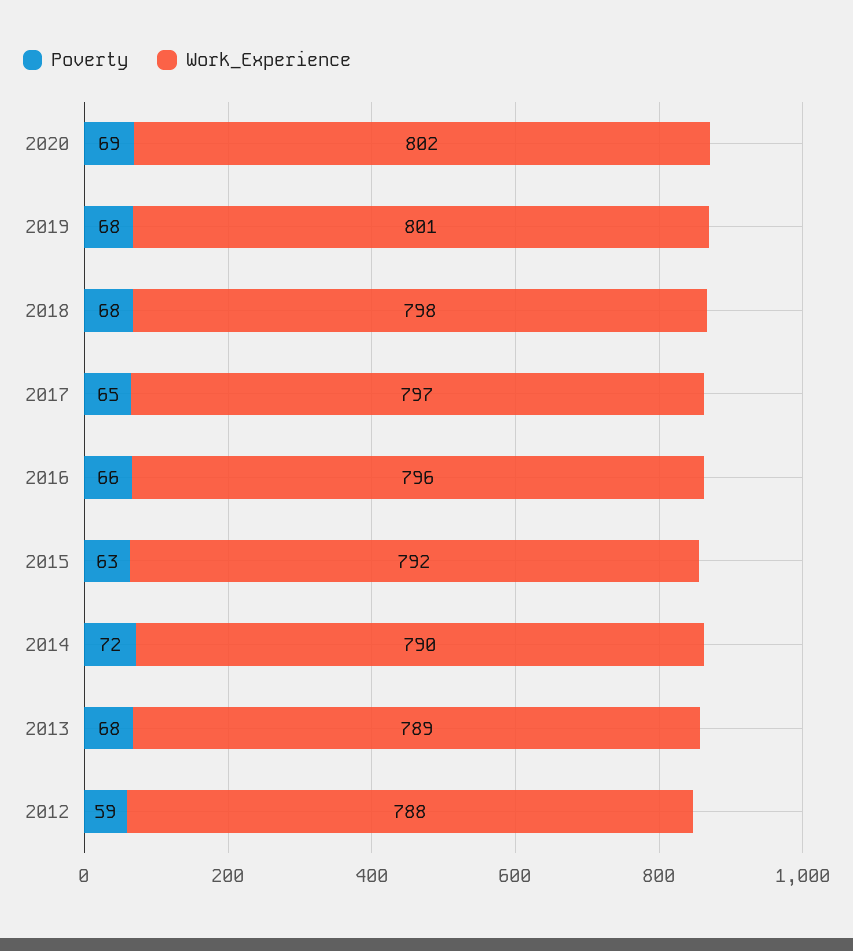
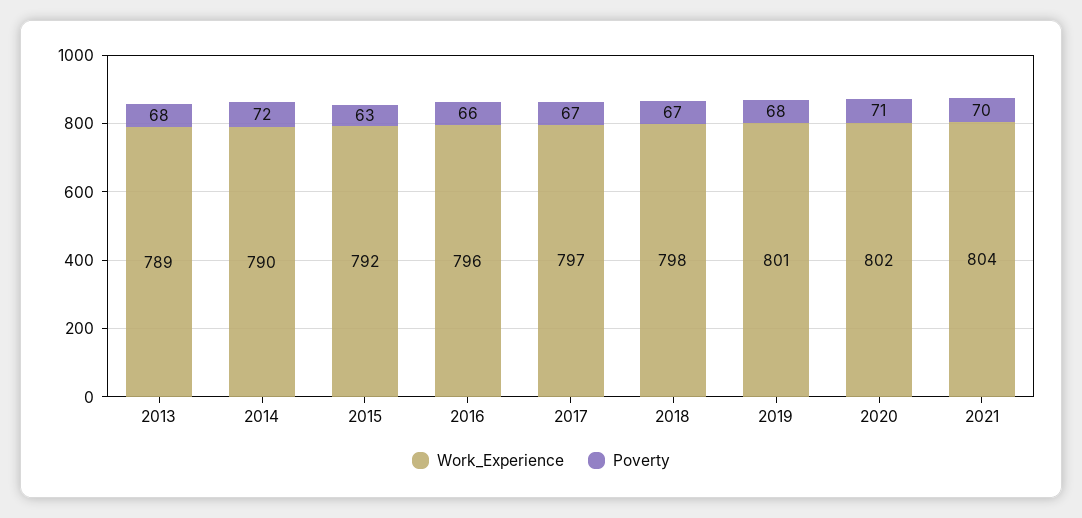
Poverty, 2020: 69 -> 71
Poverty, 2018: 68 -> 67
Poverty, 2017: 65 -> 67
Poverty, 2012: 59 -> none
Work_Experience, 2012: 788 -> none
Work_Experience, 2021: none -> 804
Poverty, 2021: none -> 70

